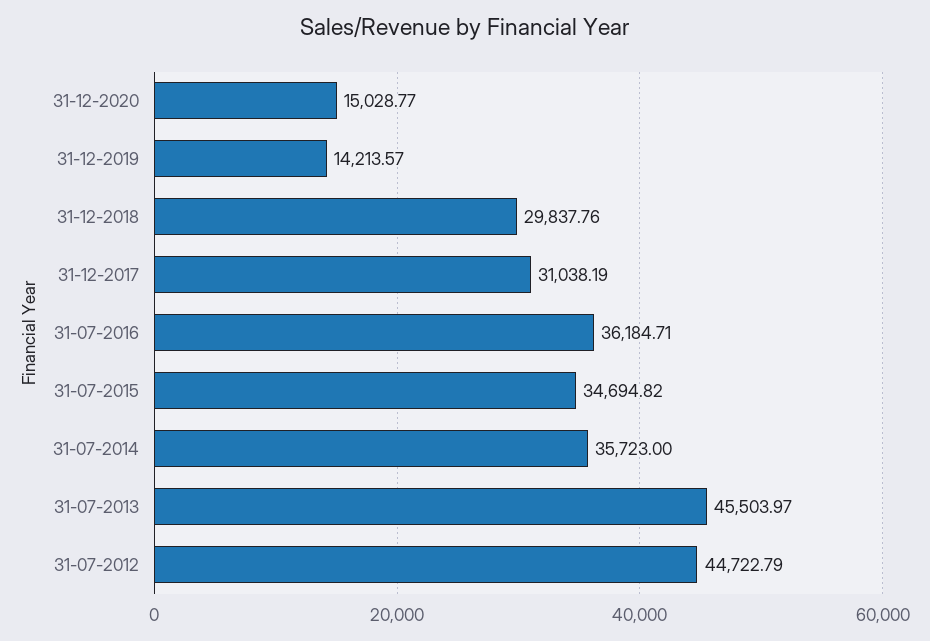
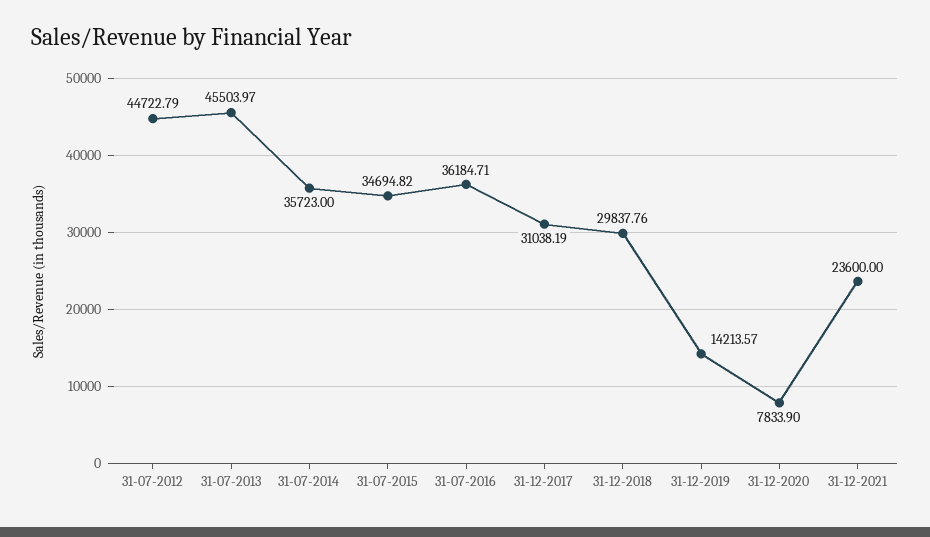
31-12-2020: 15028.77 -> 7833.9
31-12-2021: none -> 23600

